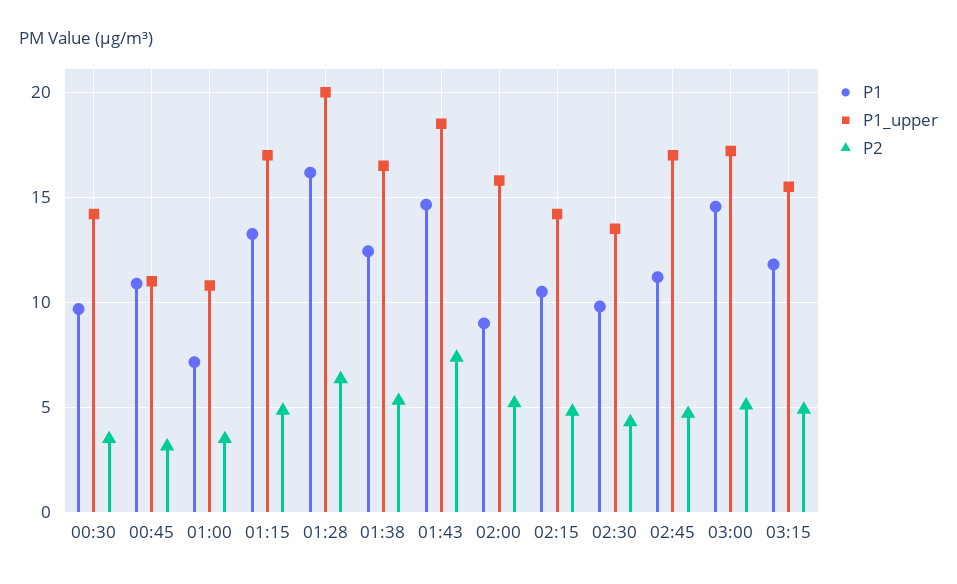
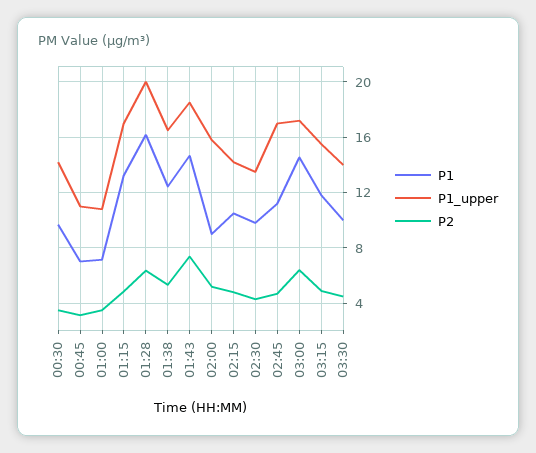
P1, 00:45: 11 -> 7
P2, 03:00: 5 -> 6.5
P1, 03:30: none -> 10
P1_upper, 03:30: none -> 14
P2, 03:30: none -> 4.5

